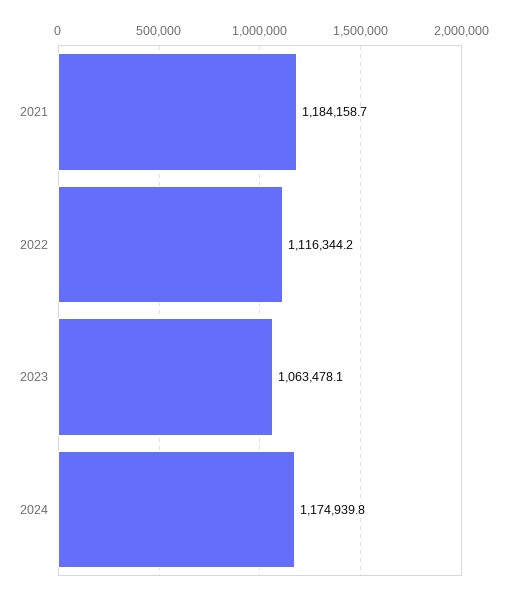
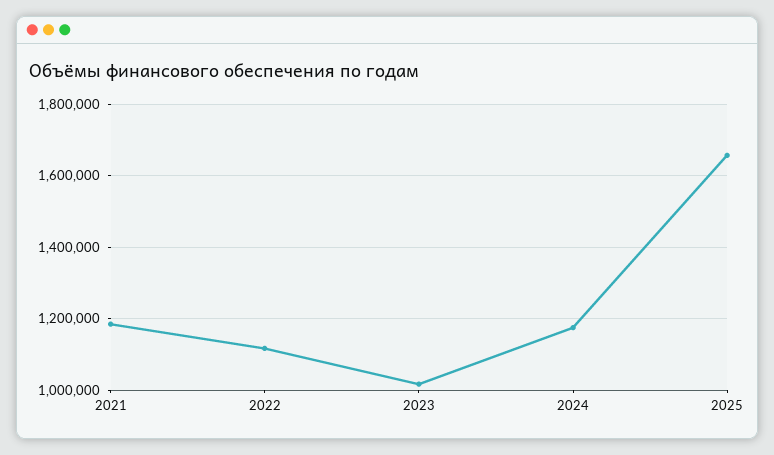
2023: 1063478.1 -> 1020000
2025: none -> 1660000

